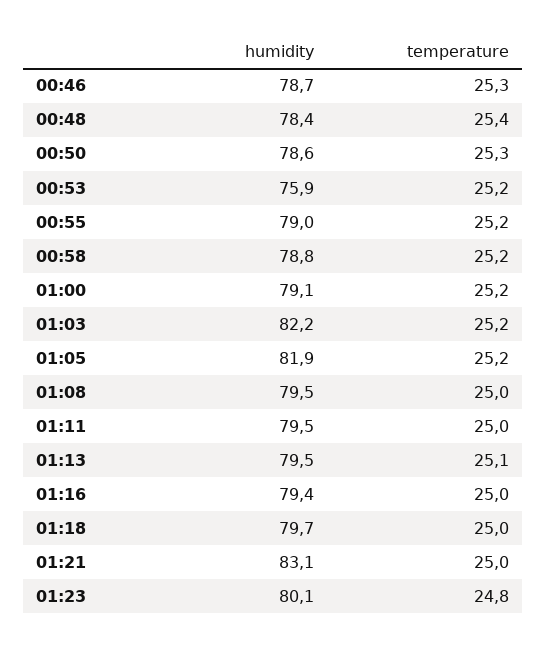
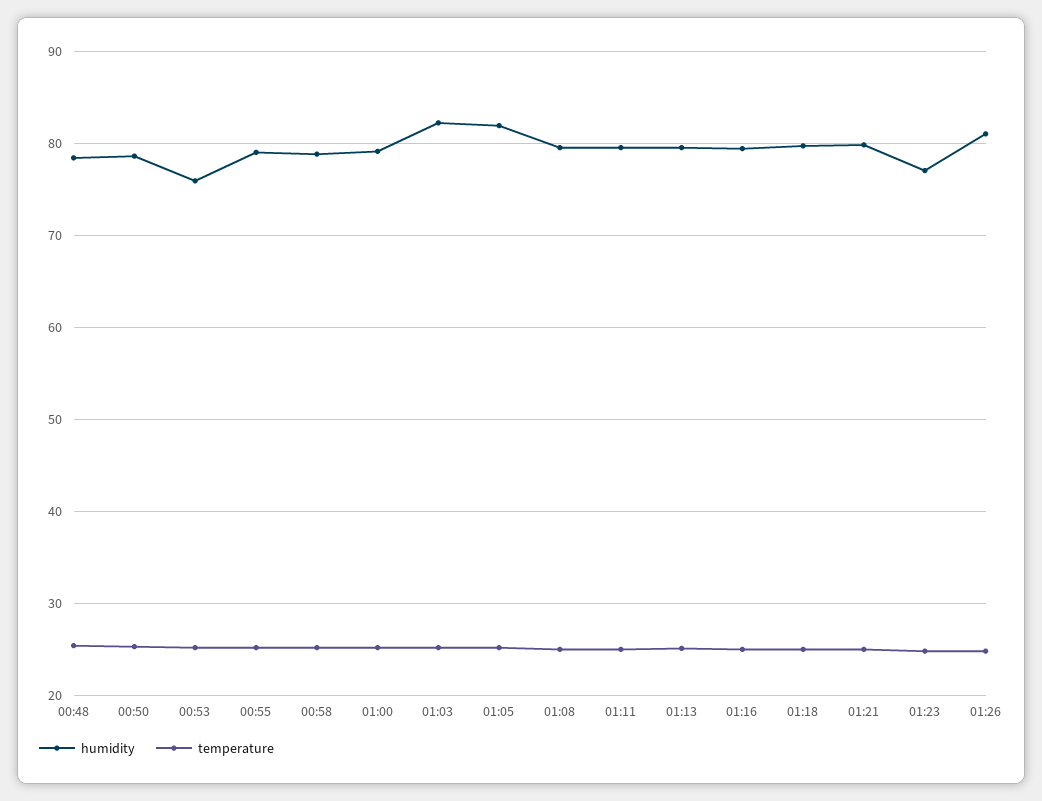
humidity, 00:46: 78.7 -> none
temperature, 00:46: 25.3 -> none
humidity, 01:21: 83.1 -> 80
humidity, 01:23: 80.1 -> 77
humidity, 01:26: none -> 81
temperature, 01:26: none -> 25

